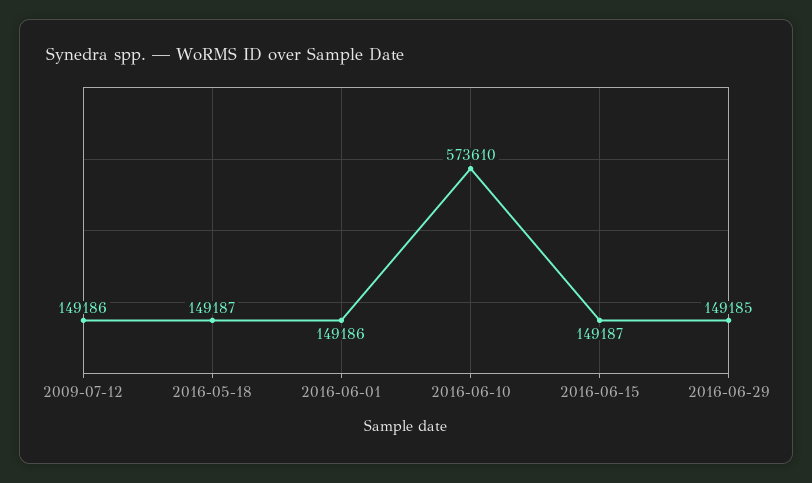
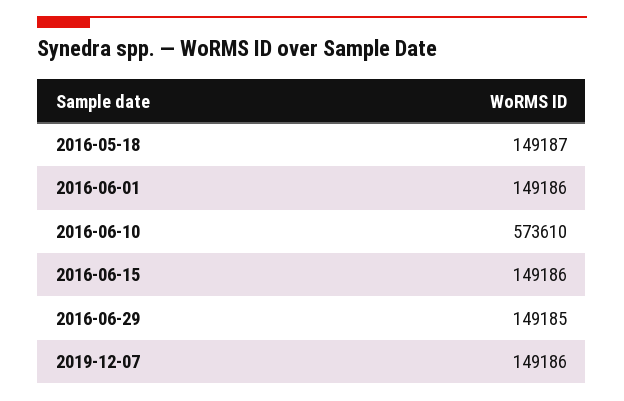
2009-07-12: 149186 -> none
2016-06-15: 149187 -> 149186
2019-12-07: none -> 149186

